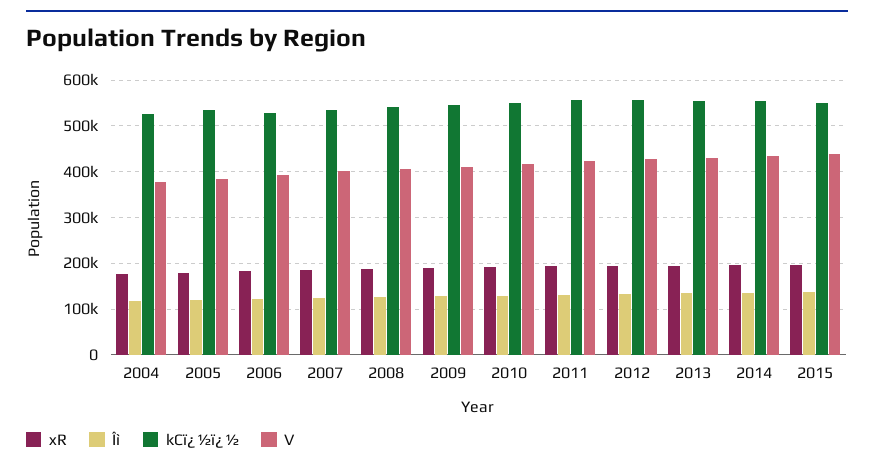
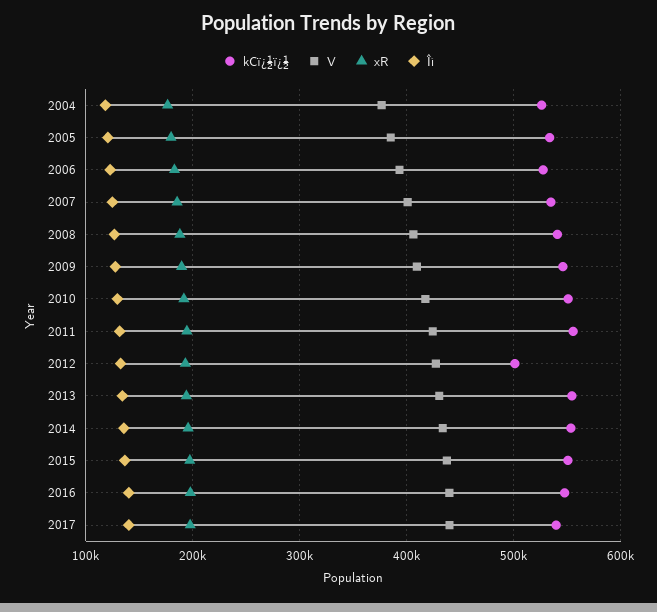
kCï¿½ï¿½, 2012: 560000 -> 500000
kCï¿½ï¿½, 2016: none -> 550000
V, 2016: none -> 440000
xR, 2016: none -> 200000
Îì, 2016: none -> 140000
kCï¿½ï¿½, 2017: none -> 540000
V, 2017: none -> 440000
xR, 2017: none -> 200000
Îì, 2017: none -> 140000

